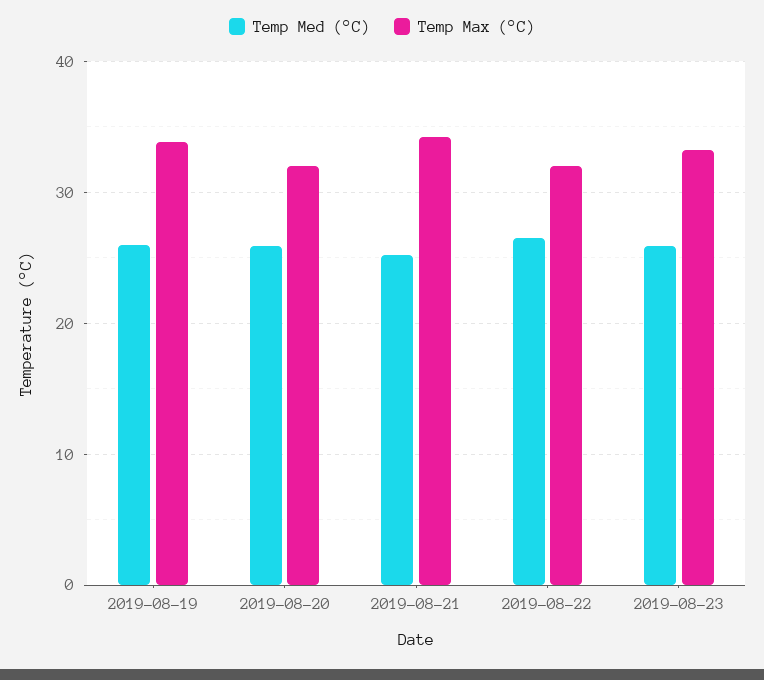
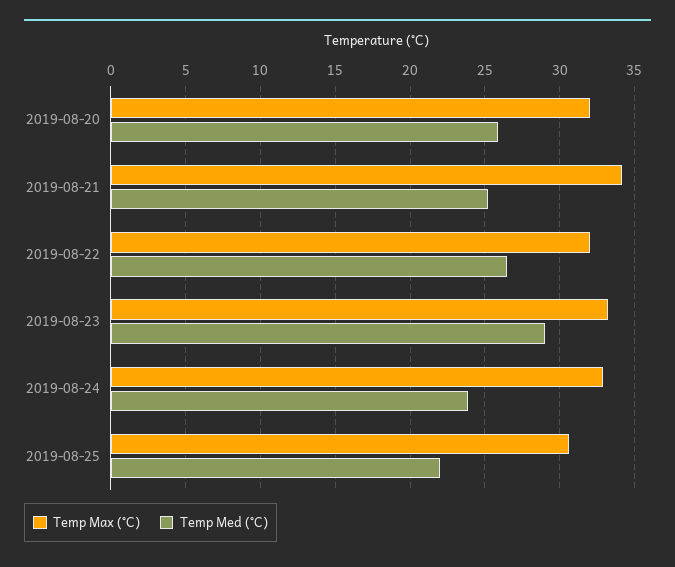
Temp Med (°C), 2019-08-19: 26 -> none
Temp Max (°C), 2019-08-19: 34 -> none
Temp Med (°C), 2019-08-23: 26 -> 29
Temp Max (°C), 2019-08-24: none -> 33
Temp Med (°C), 2019-08-24: none -> 24
Temp Max (°C), 2019-08-25: none -> 30.5
Temp Med (°C), 2019-08-25: none -> 22

